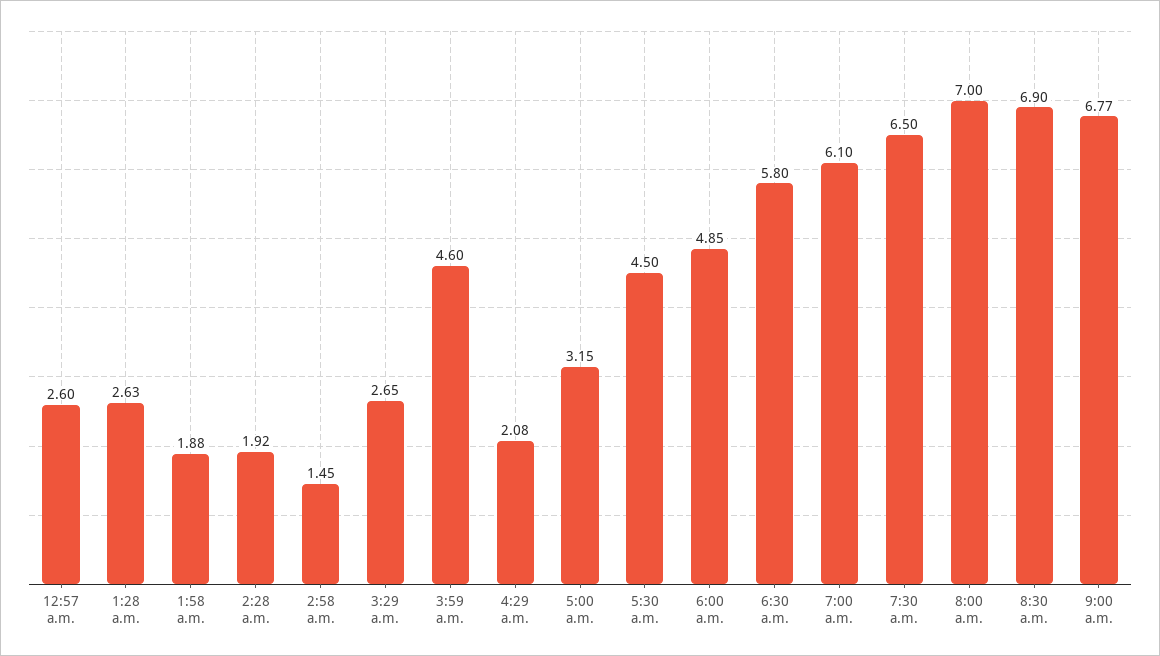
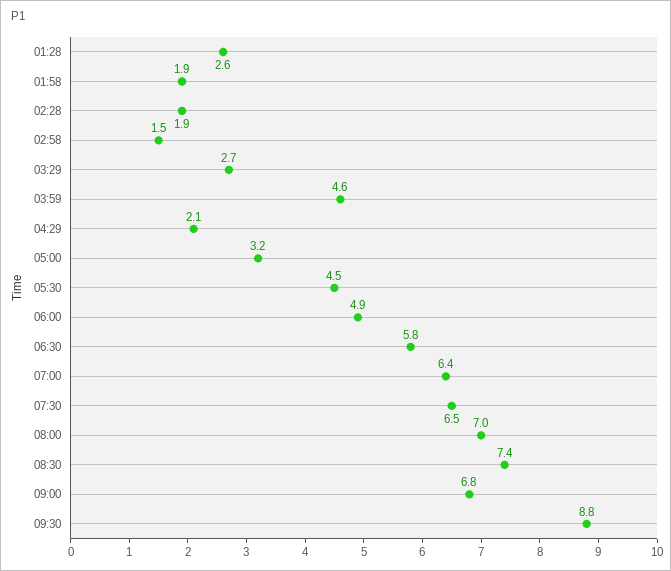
12:57 a.m.: 2.6 -> none
7:00 a.m.: 6.1 -> 6.4
8:30 a.m.: 6.9 -> 7.4
09:30: none -> 8.8

